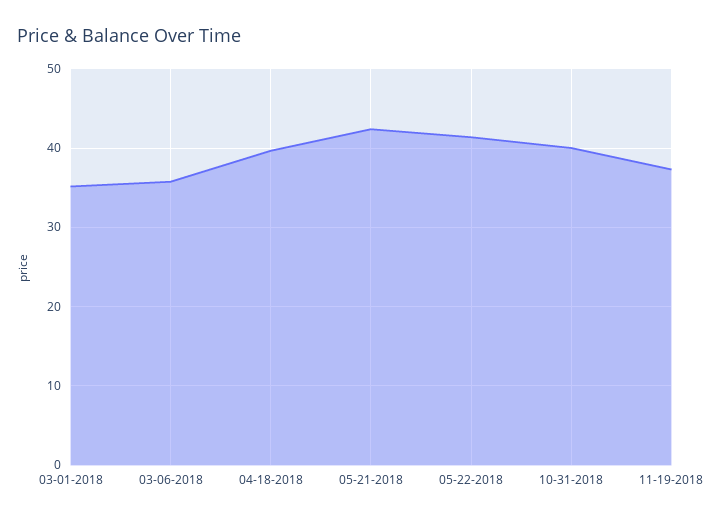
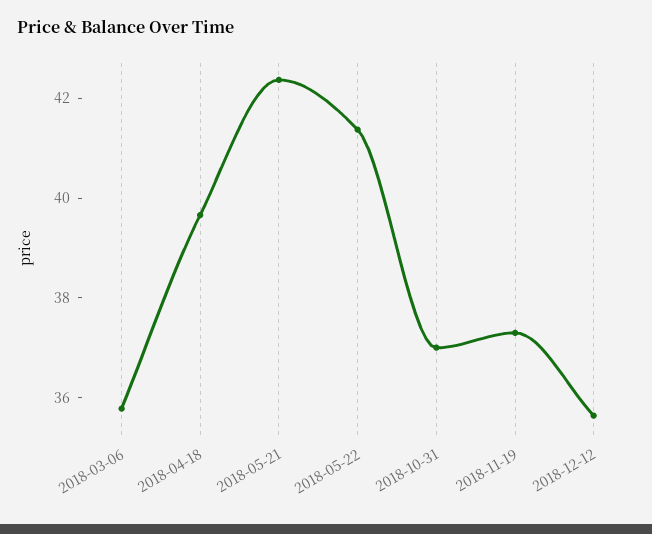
03-01-2018: 35 -> none
10-31-2018: 40 -> 37
2018-12-12: none -> 35.5

